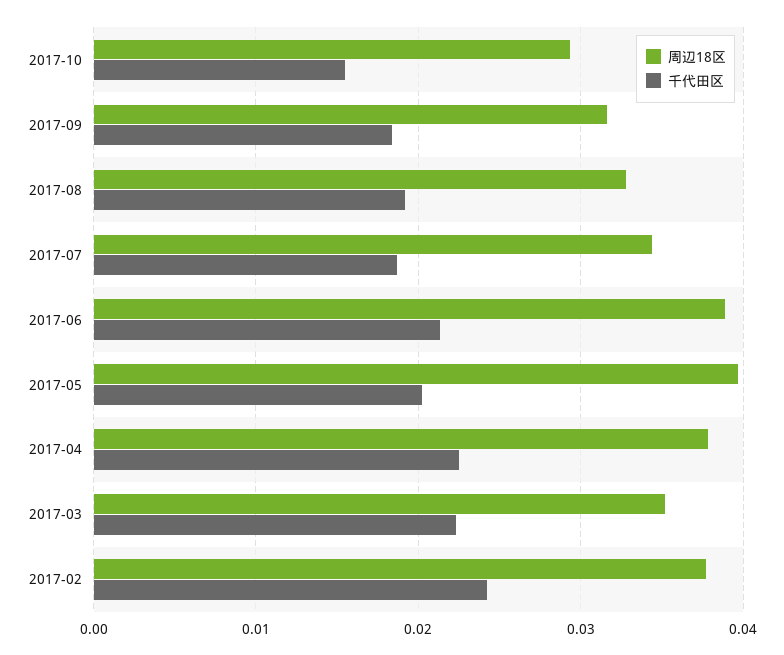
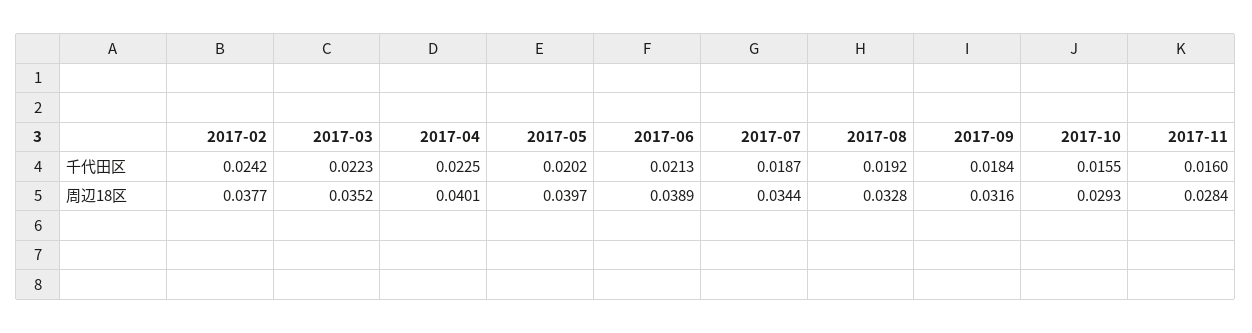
周辺18区, 2017-04: 0.038 -> 0.0401
千代田区, 2017-11: none -> 0.016
周辺18区, 2017-11: none -> 0.0284

